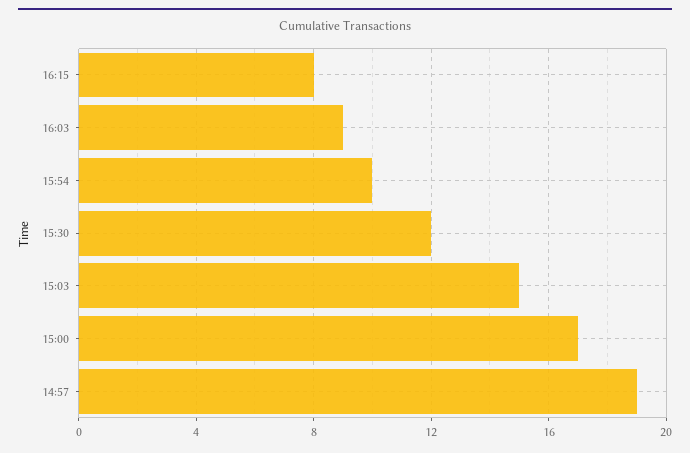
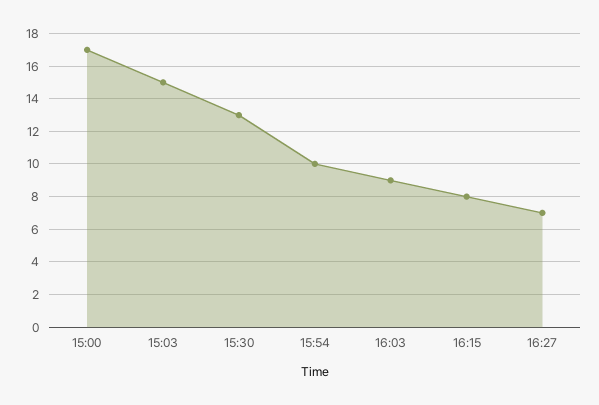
15:30: 12 -> 13
14:57: 19 -> none
16:27: none -> 7

